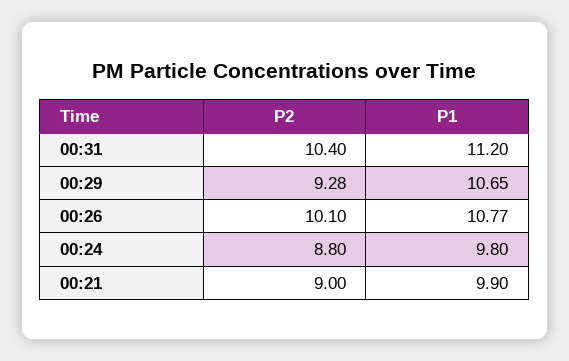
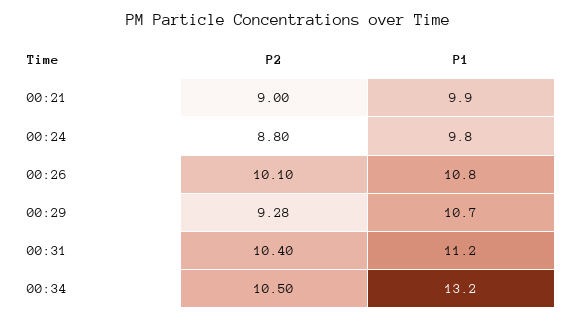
P2, 00:34: none -> 10.5
P1, 00:34: none -> 13.2

